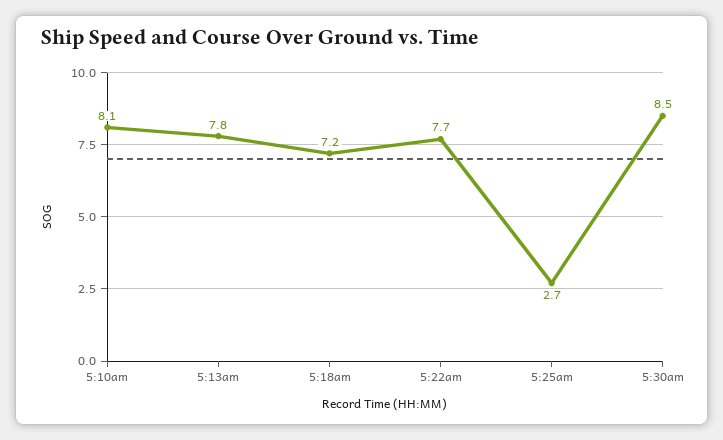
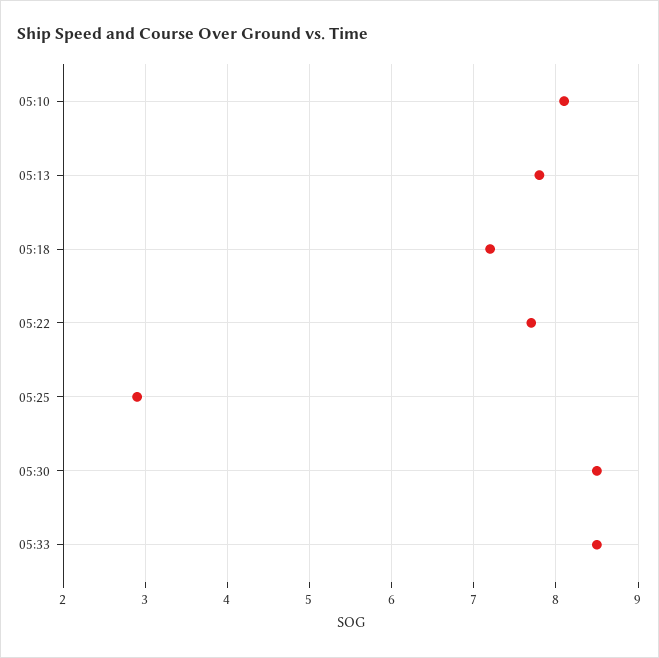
5:25am: 2.7 -> 2.9
05:33: none -> 8.5

